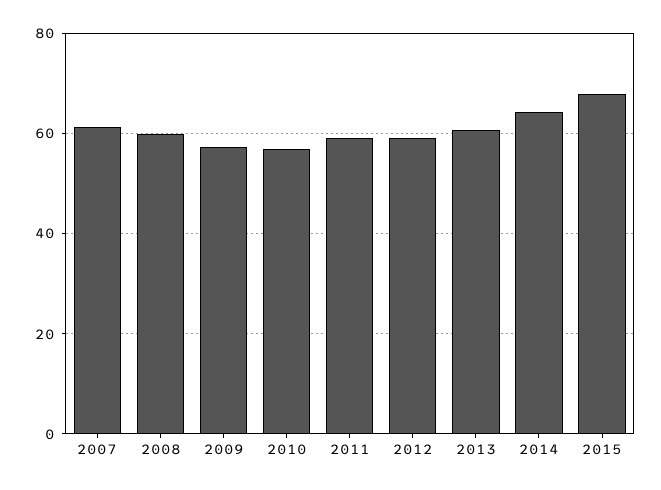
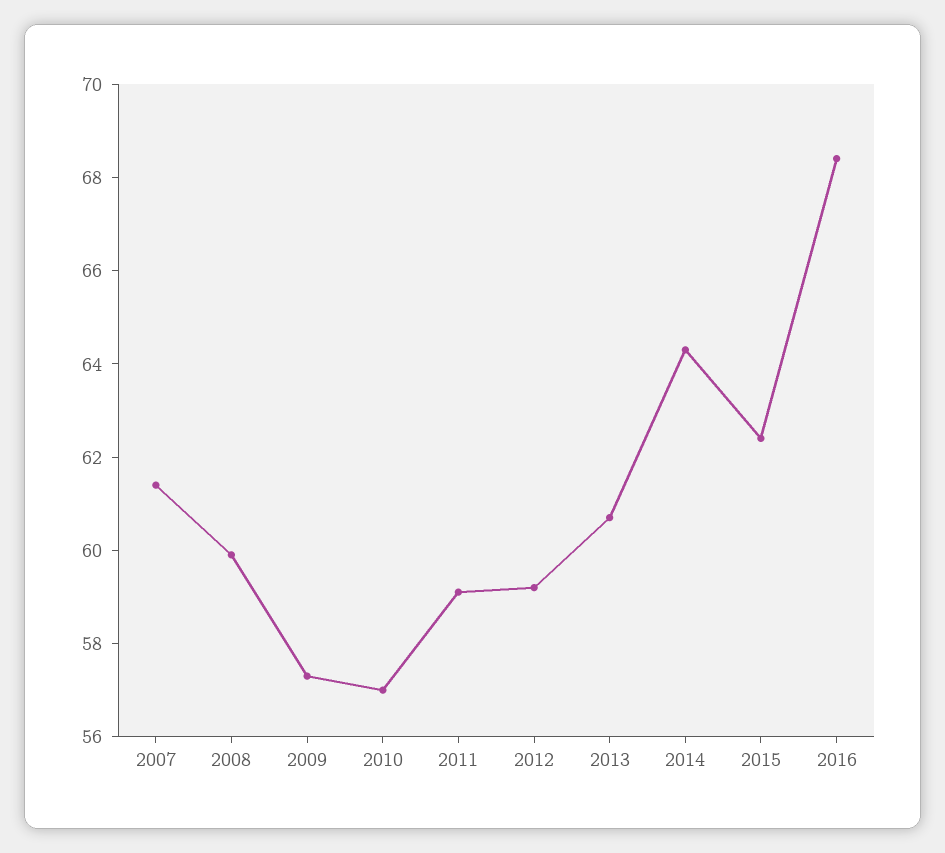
2015: 68 -> 62.5
2016: none -> 68.5

